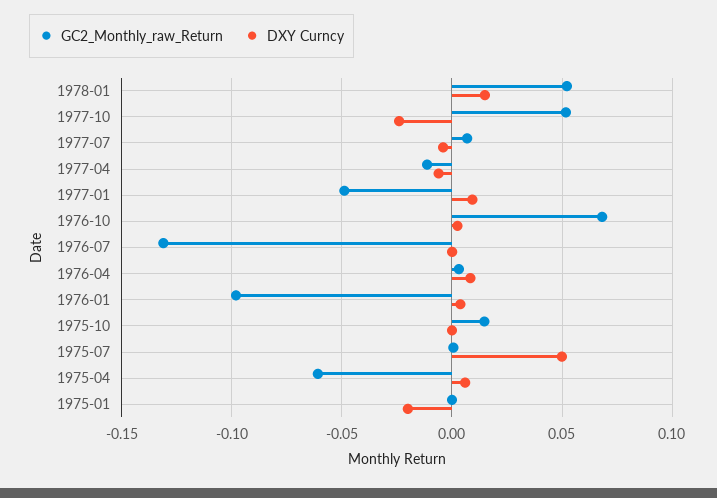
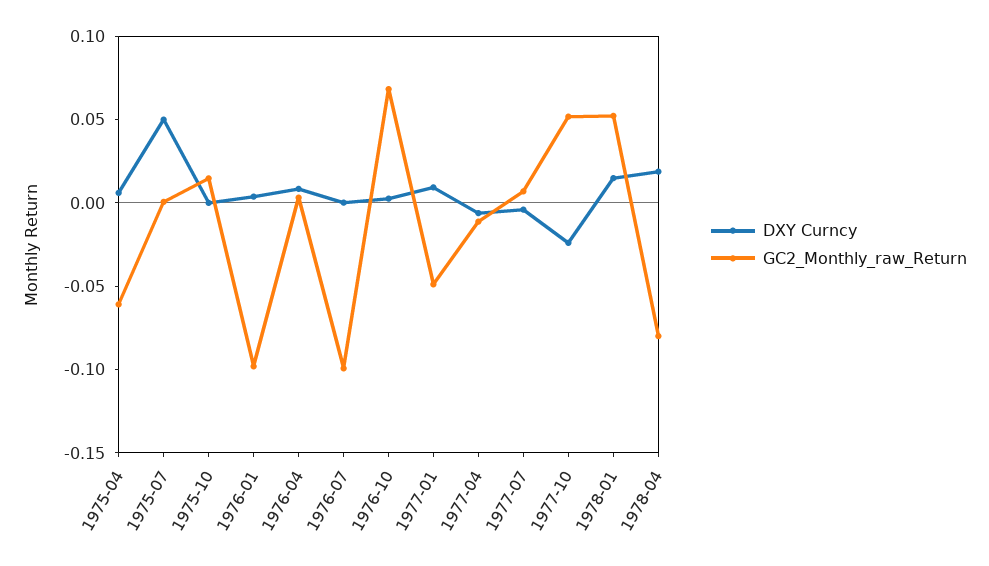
GC2_Monthly_raw_Return, 1976-07: -0.13 -> -0.1
GC2_Monthly_raw_Return, 1975-01: 0 -> none
DXY Curncy, 1975-01: -0.02 -> none
DXY Curncy, 1978-04: none -> 0.02
GC2_Monthly_raw_Return, 1978-04: none -> -0.08

